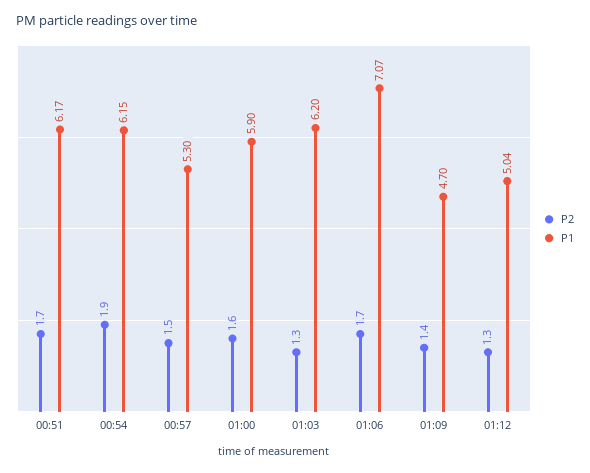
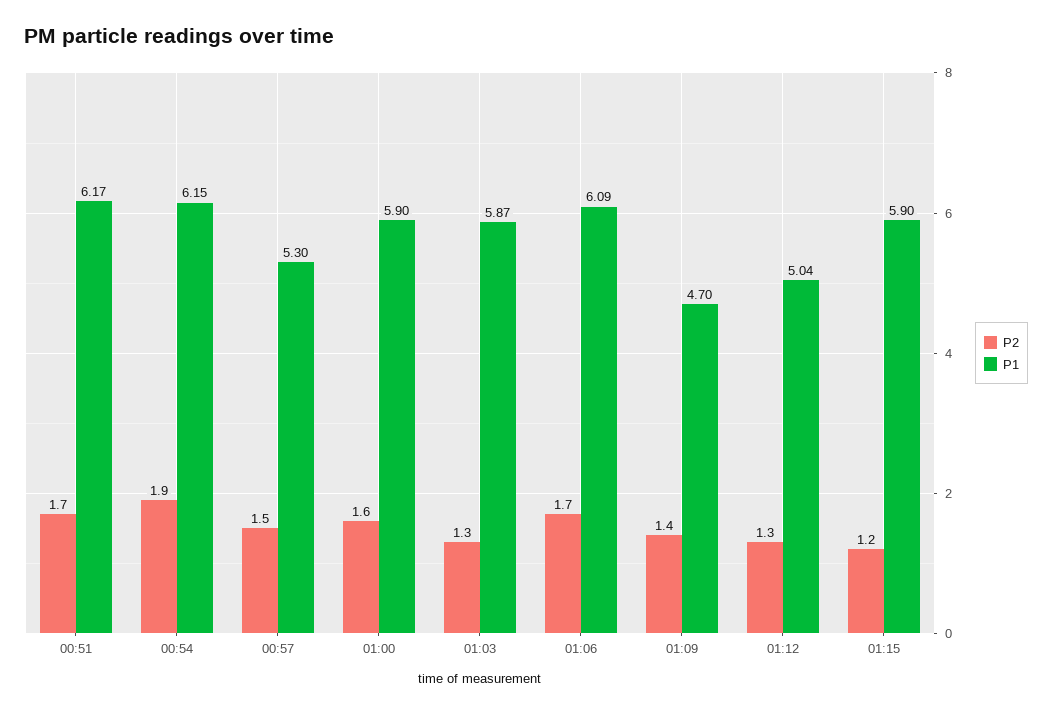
P1, 01:03: 6.2 -> 5.87
P1, 01:06: 7.07 -> 6.09
P2, 01:15: none -> 1.2
P1, 01:15: none -> 5.9

